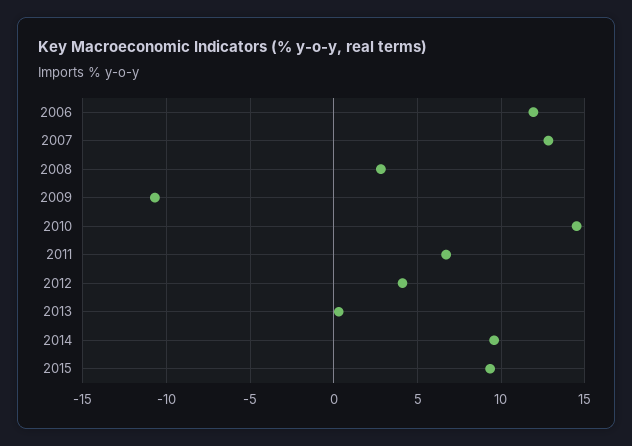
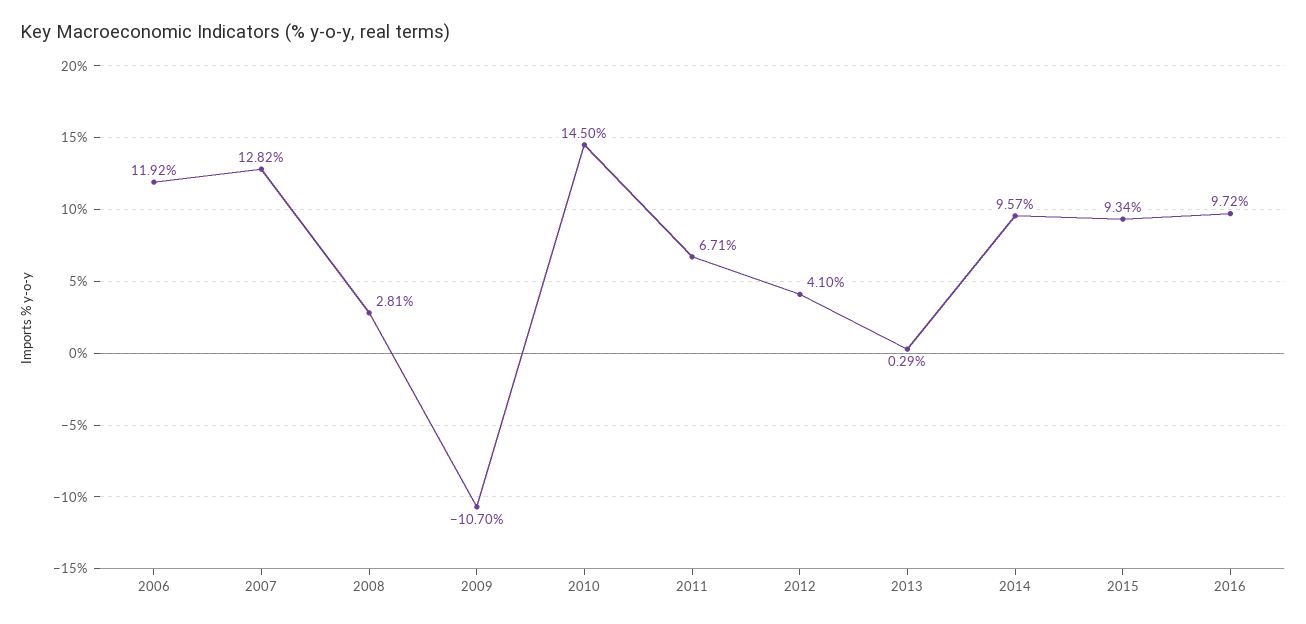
2016: none -> 9.72

